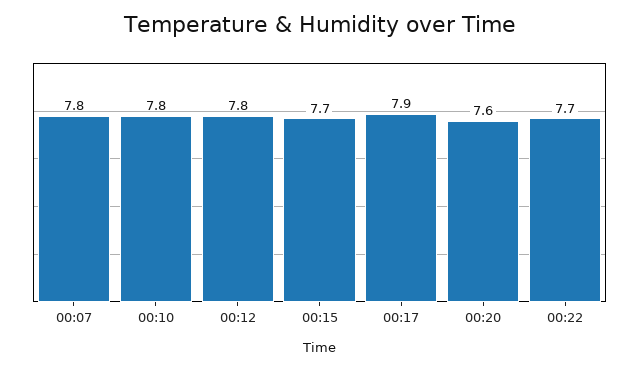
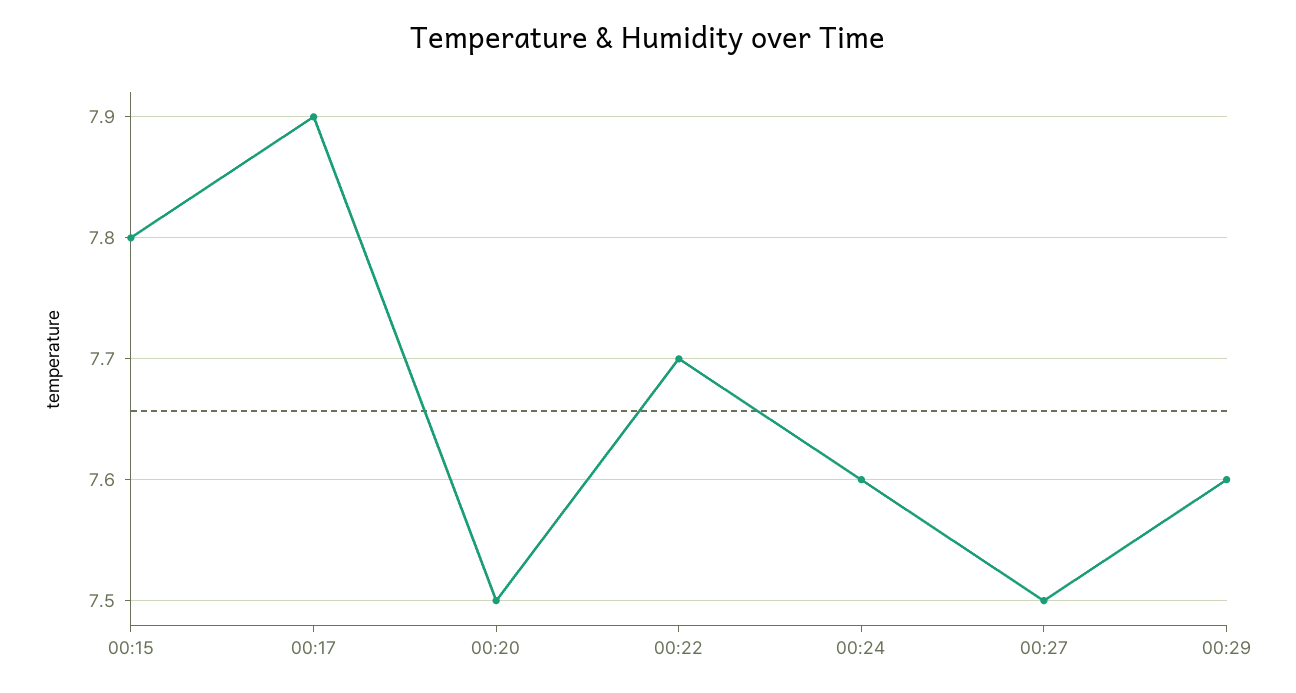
00:07: 7.8 -> none
00:10: 7.8 -> none
00:12: 7.8 -> none
00:15: 7.7 -> 7.8
00:20: 7.6 -> 7.5
00:24: none -> 7.6
00:27: none -> 7.5
00:29: none -> 7.6

